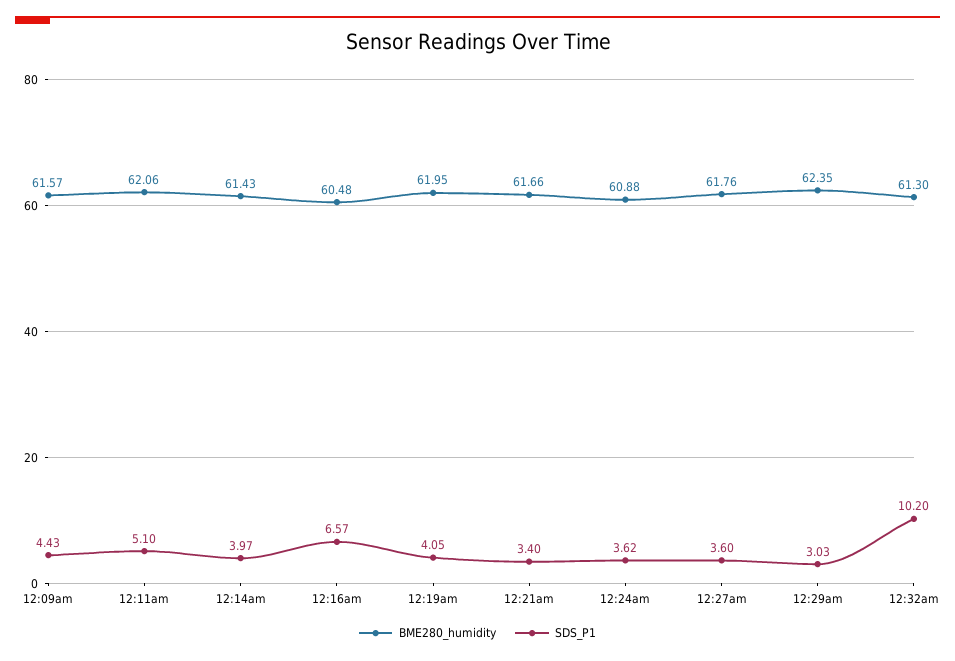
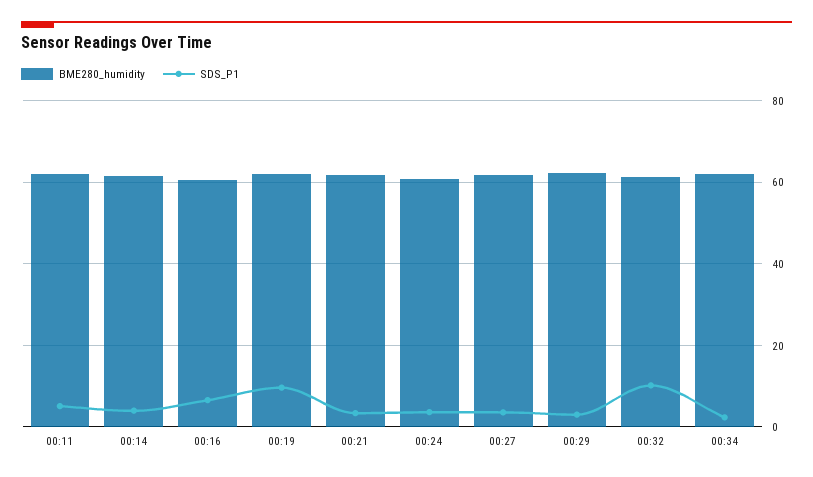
BME280_humidity, 12:09am: 61.57 -> none
SDS_P1, 12:09am: 4.43 -> none
SDS_P1, 12:19am: 4.05 -> 10
BME280_humidity, 00:34: none -> 62
SDS_P1, 00:34: none -> 2

